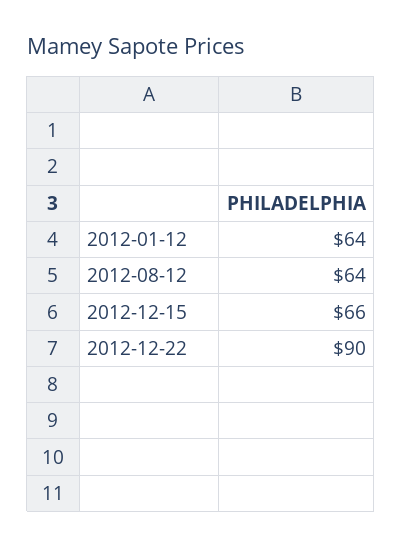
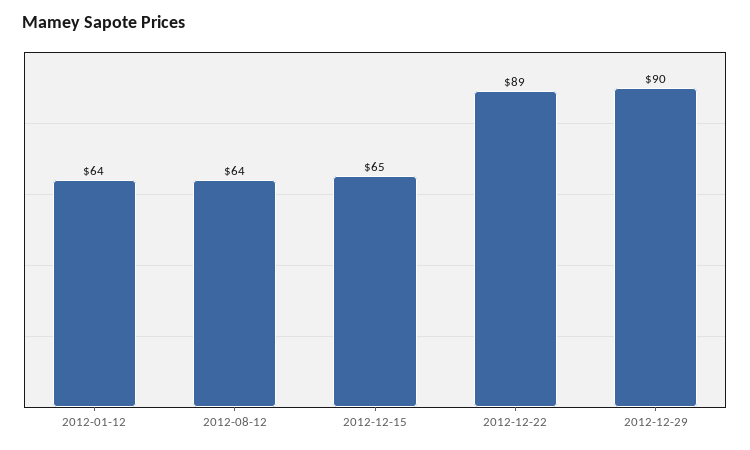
2012-12-15: 66 -> 65
2012-12-22: 90 -> 89
2012-12-29: none -> 90

